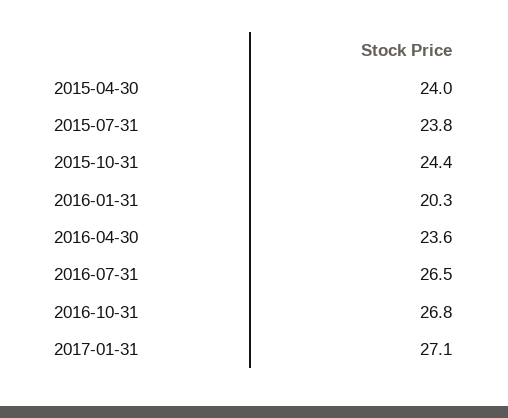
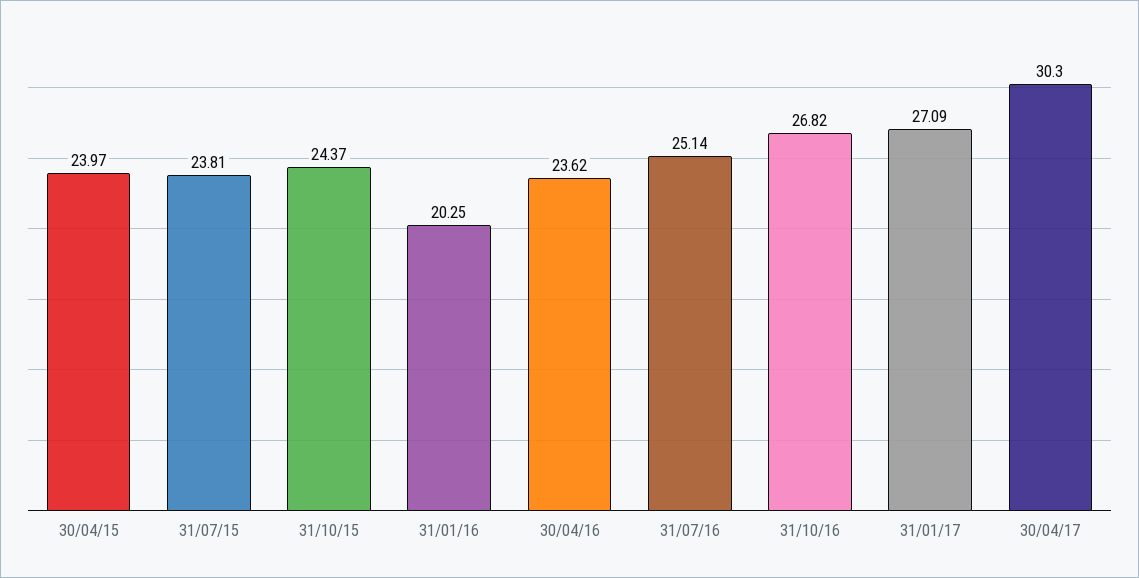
2016-07-31: 26.5 -> 25.14
30/04/17: none -> 30.3

